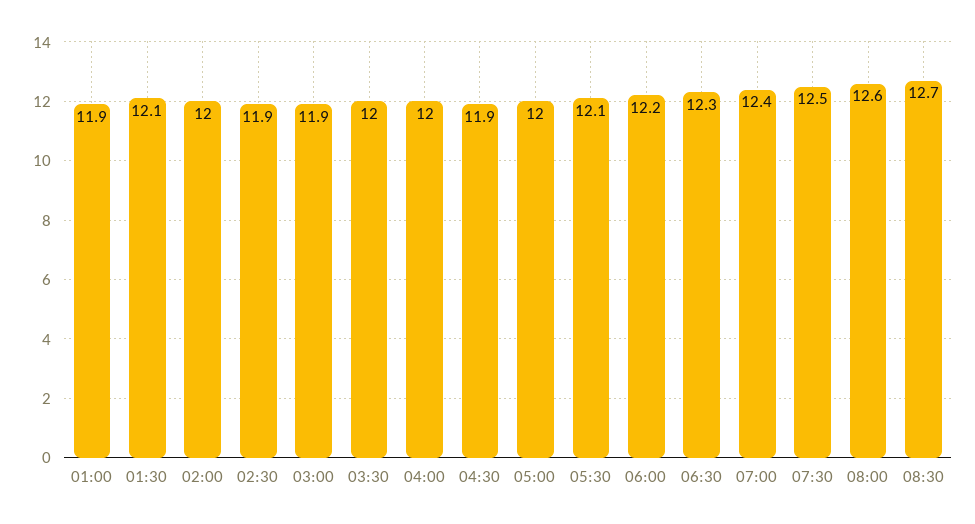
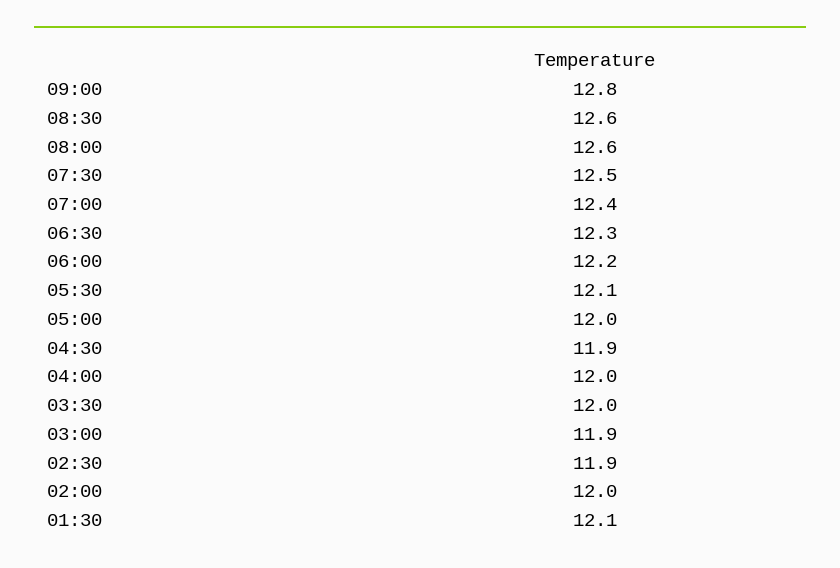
01:00: 11.9 -> none
08:30: 12.7 -> 12.6
09:00: none -> 12.8

